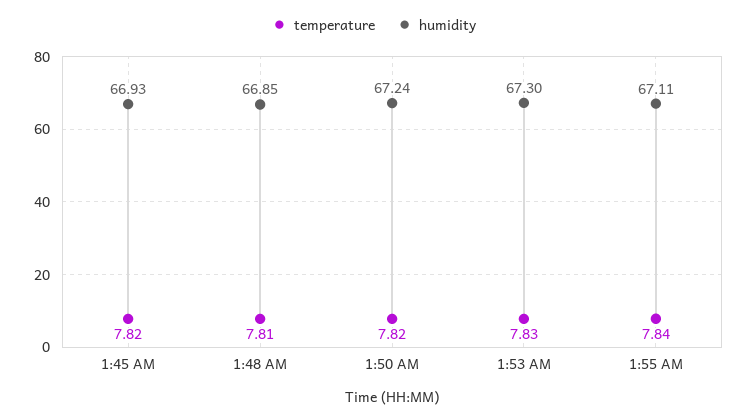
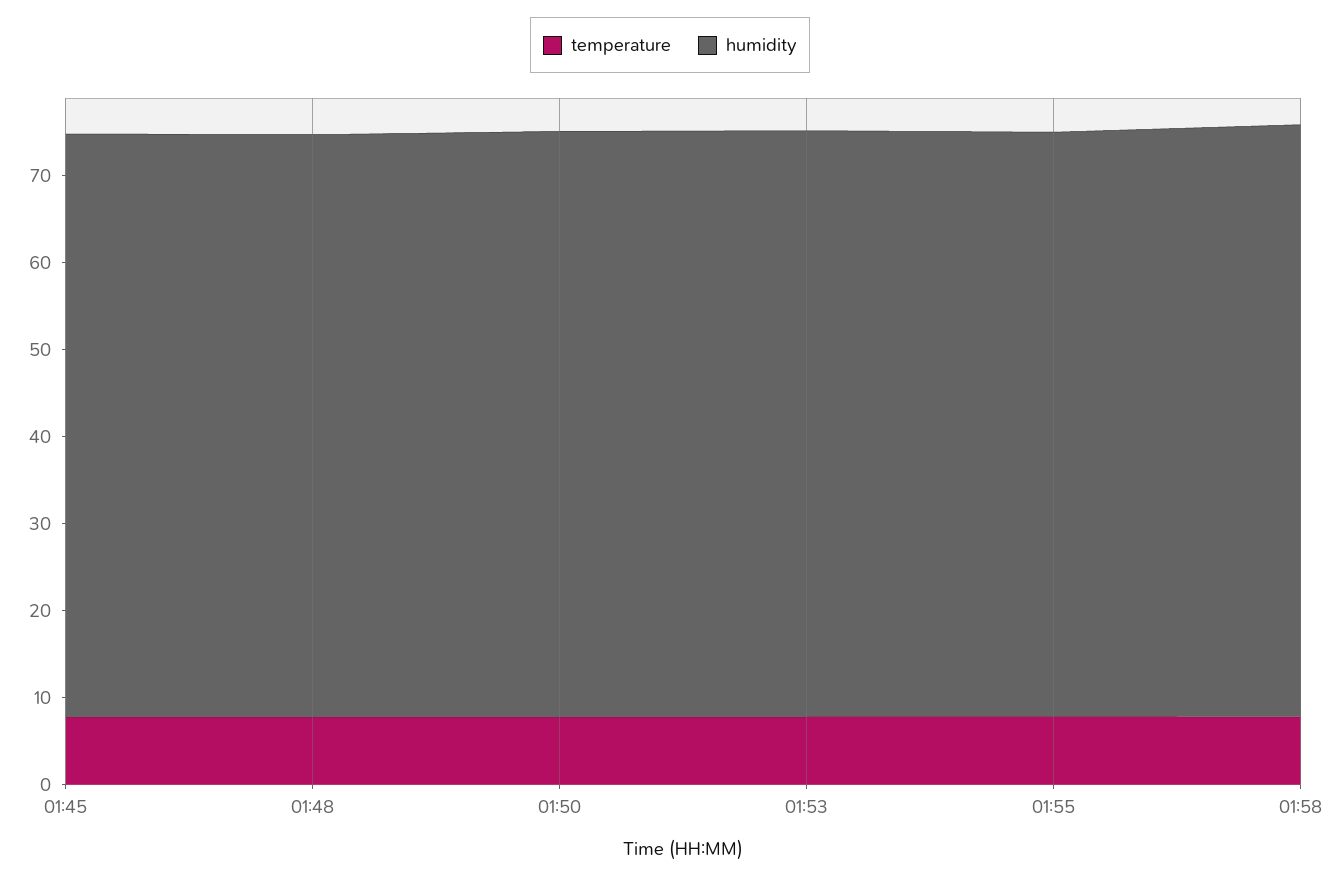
temperature, 01:58: none -> 8
humidity, 01:58: none -> 68

